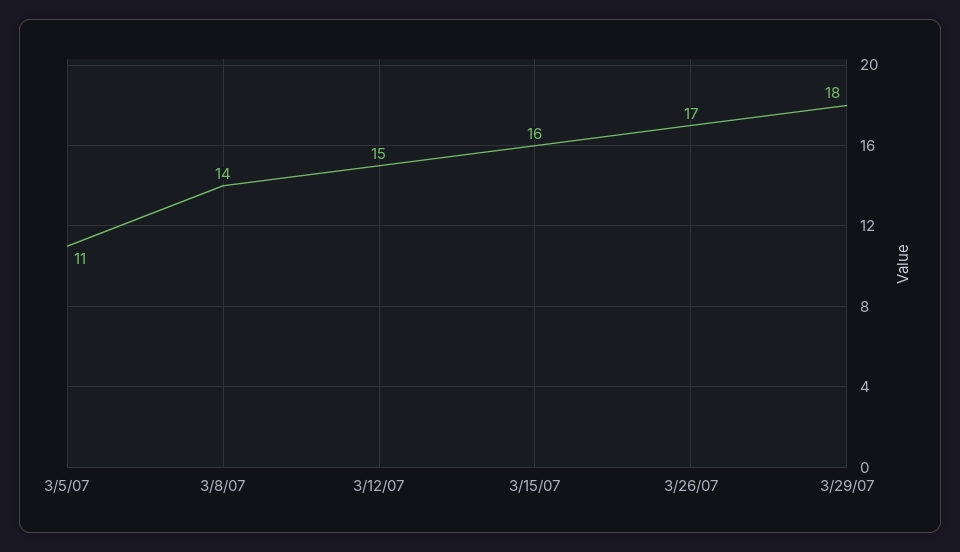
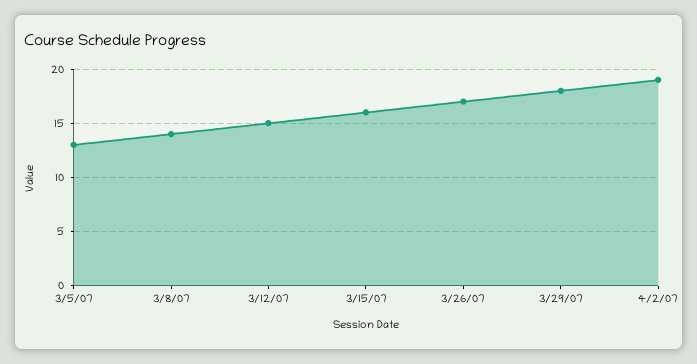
3/5/07: 11 -> 13
4/2/07: none -> 19

